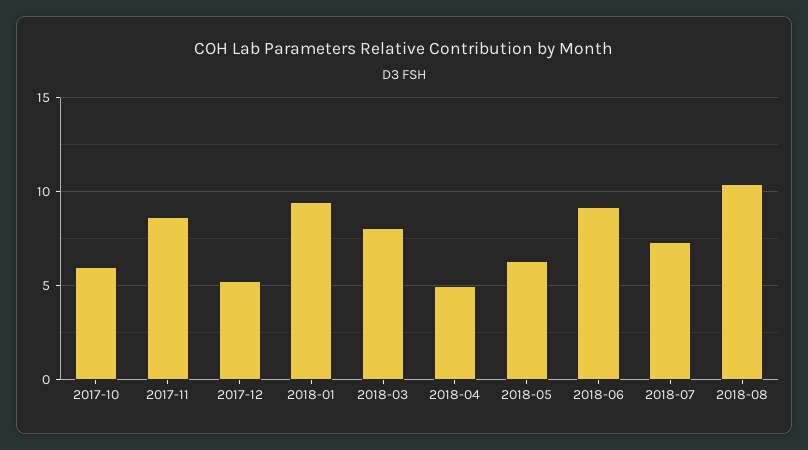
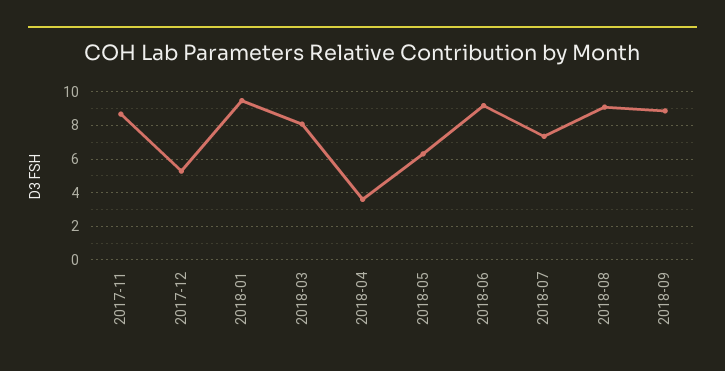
2017-10: 6 -> none
2018-04: 5 -> 3.5
2018-08: 10.5 -> 9
2018-09: none -> 9

